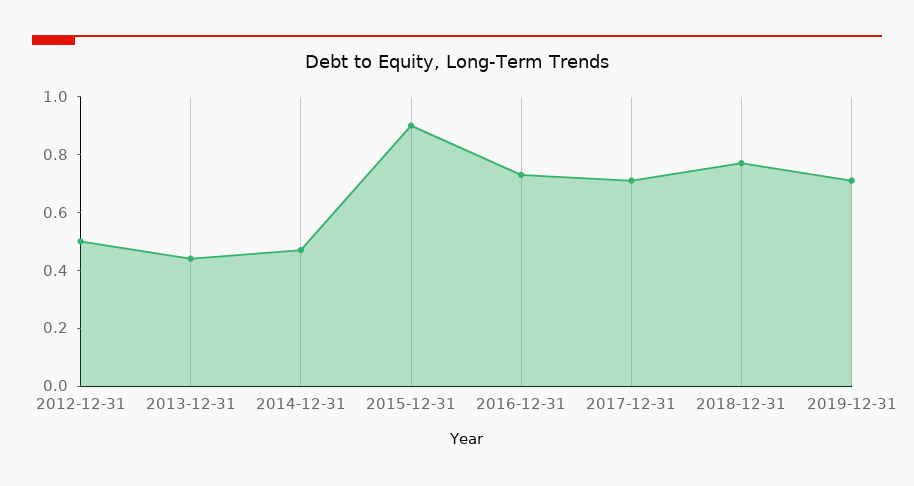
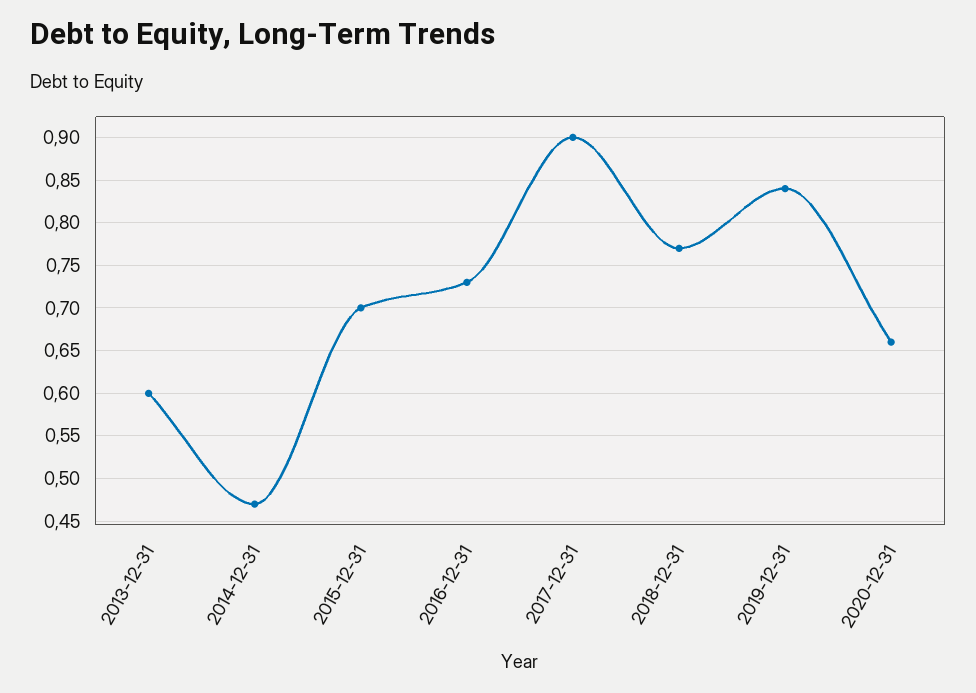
2012-12-31: 0.5 -> none
2013-12-31: 0.45 -> 0.6
2015-12-31: 0.9 -> 0.7
2017-12-31: 0.7 -> 0.9
2019-12-31: 0.7 -> 0.84
2020-12-31: none -> 0.66

